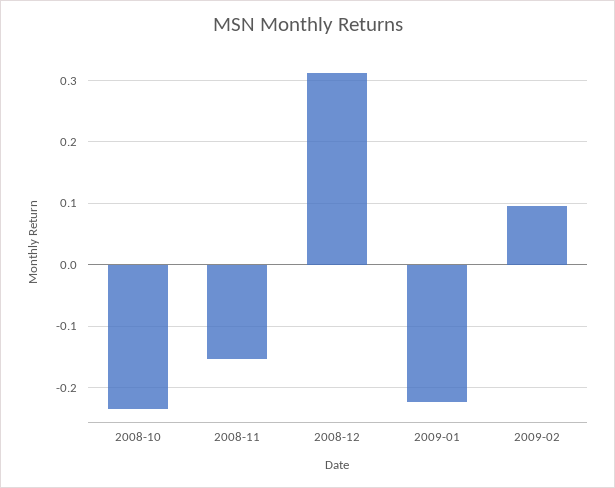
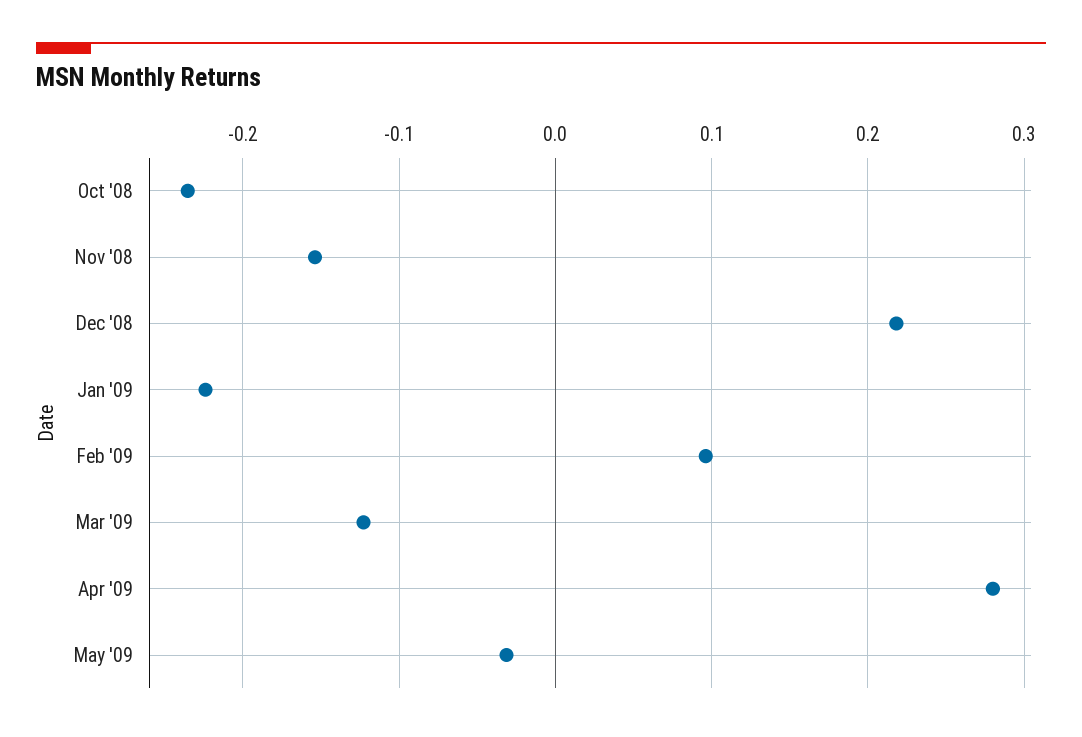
2008-12: 0.31 -> 0.22
Mar '09: none -> -0.12
Apr '09: none -> 0.28
May '09: none -> -0.03

